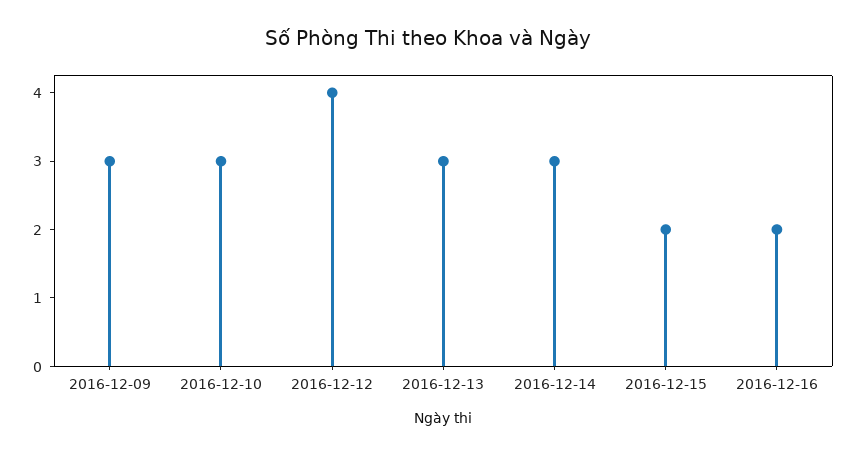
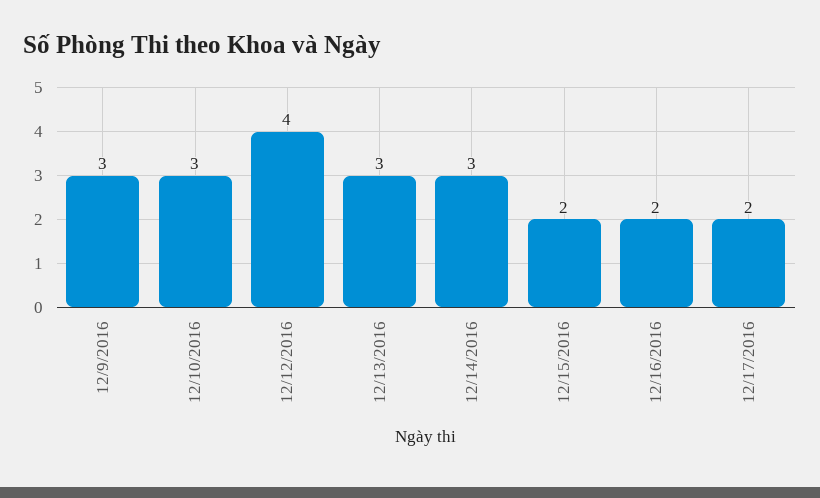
12/17/2016: none -> 2

